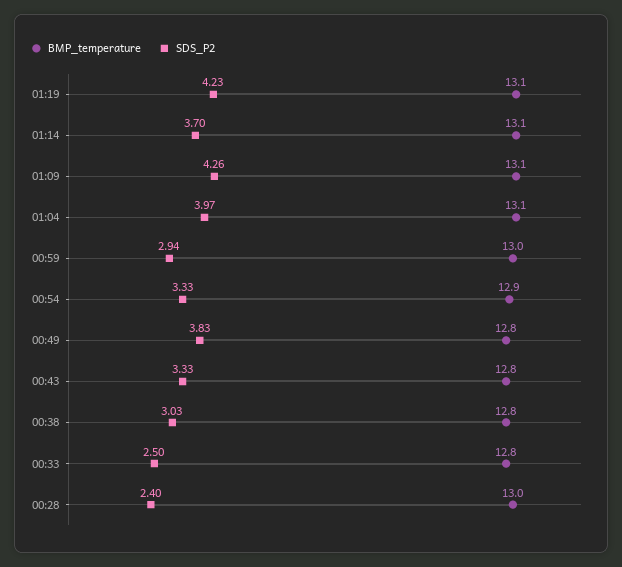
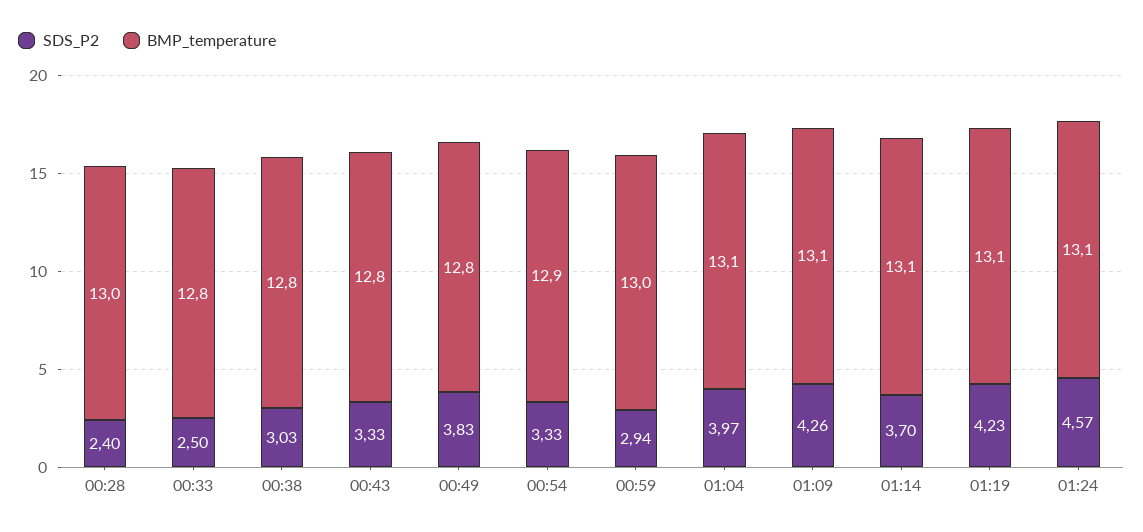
SDS_P2, 01:24: none -> 4.57
BMP_temperature, 01:24: none -> 13.1

